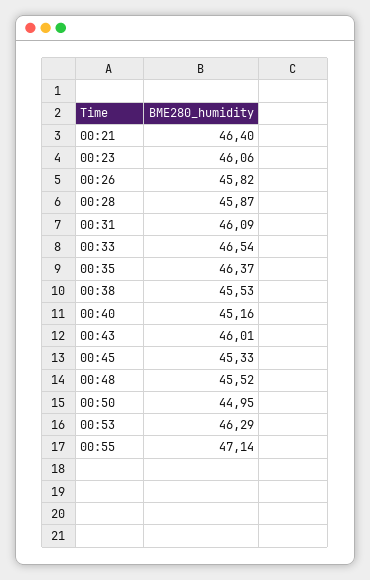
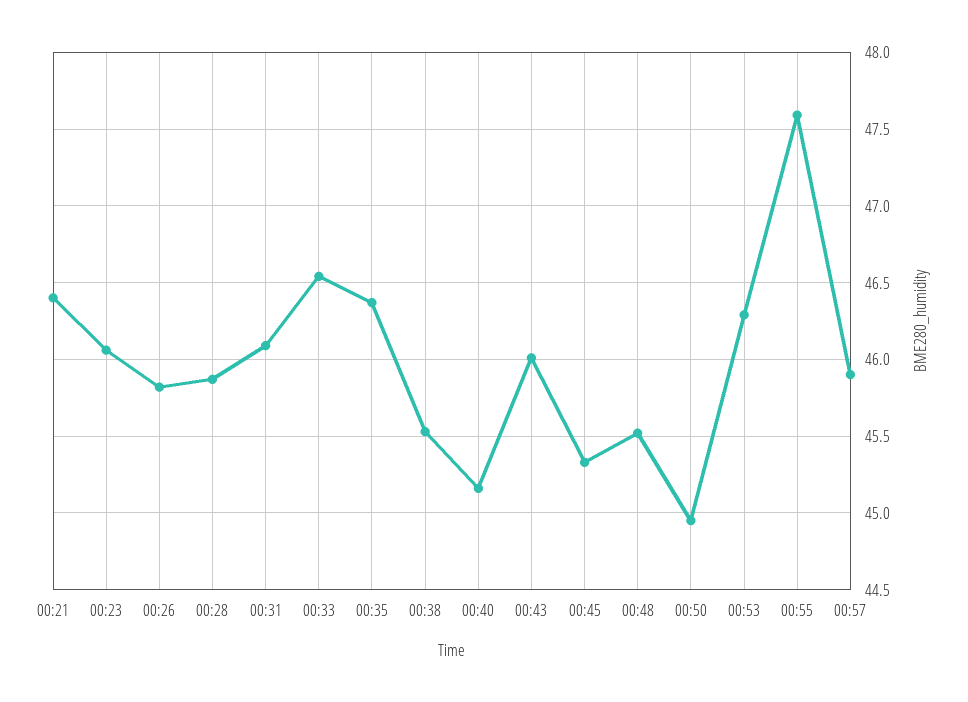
00:55: 47.14 -> 47.6
00:57: none -> 45.9

